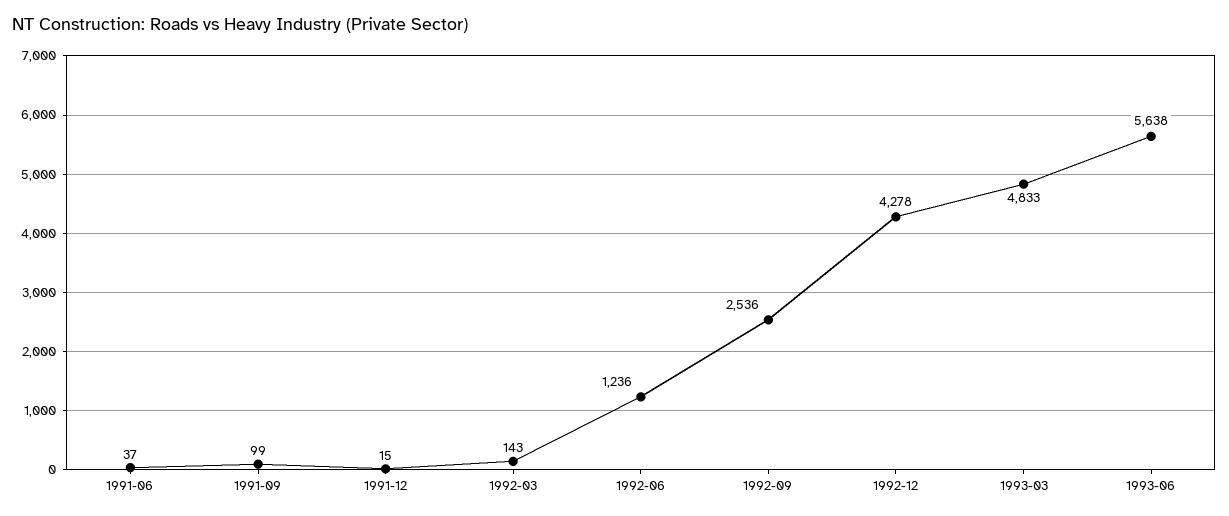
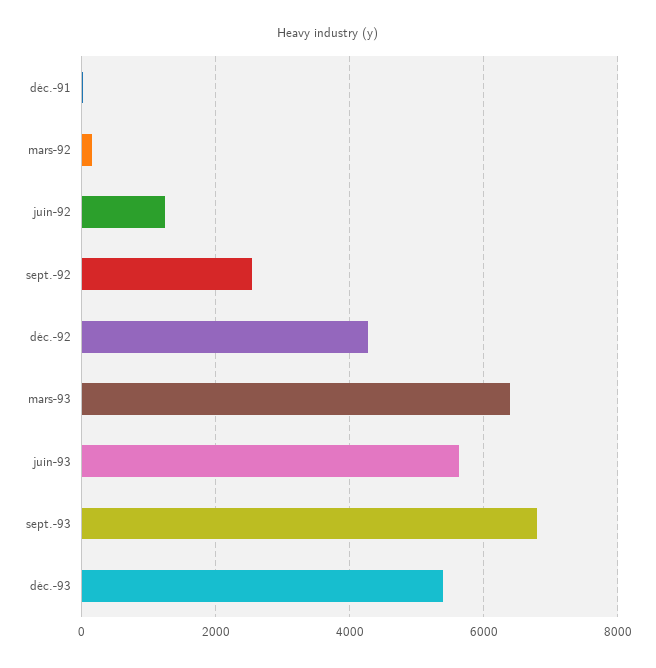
1991-06: 37 -> none
1991-09: 99 -> none
1993-03: 4833 -> 6400
sept.-93: none -> 6800
déc.-93: none -> 5400

